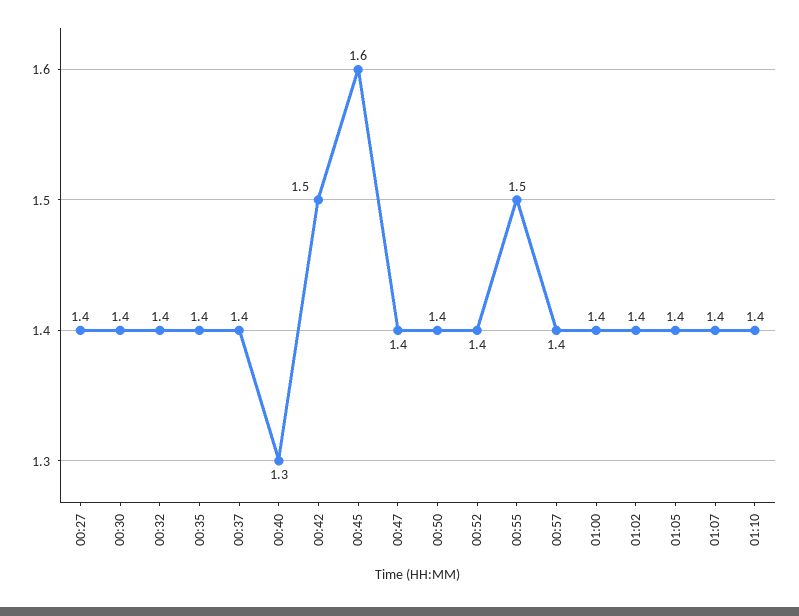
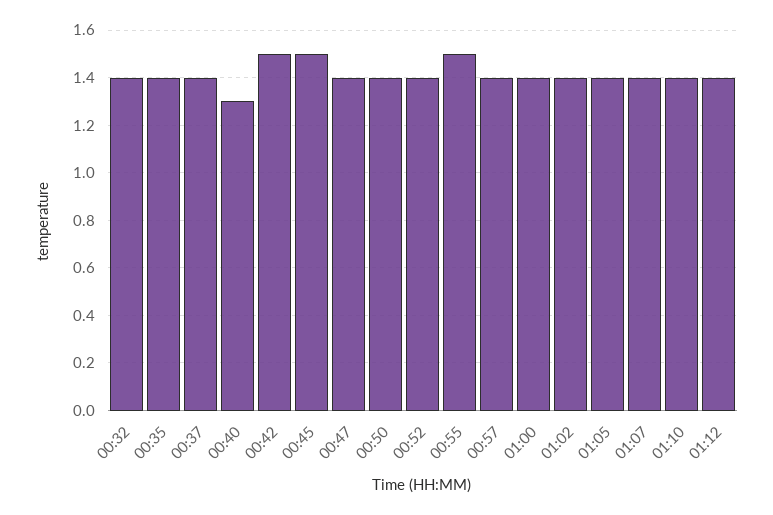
00:27: 1.4 -> none
00:30: 1.4 -> none
00:45: 1.6 -> 1.5
01:12: none -> 1.4

